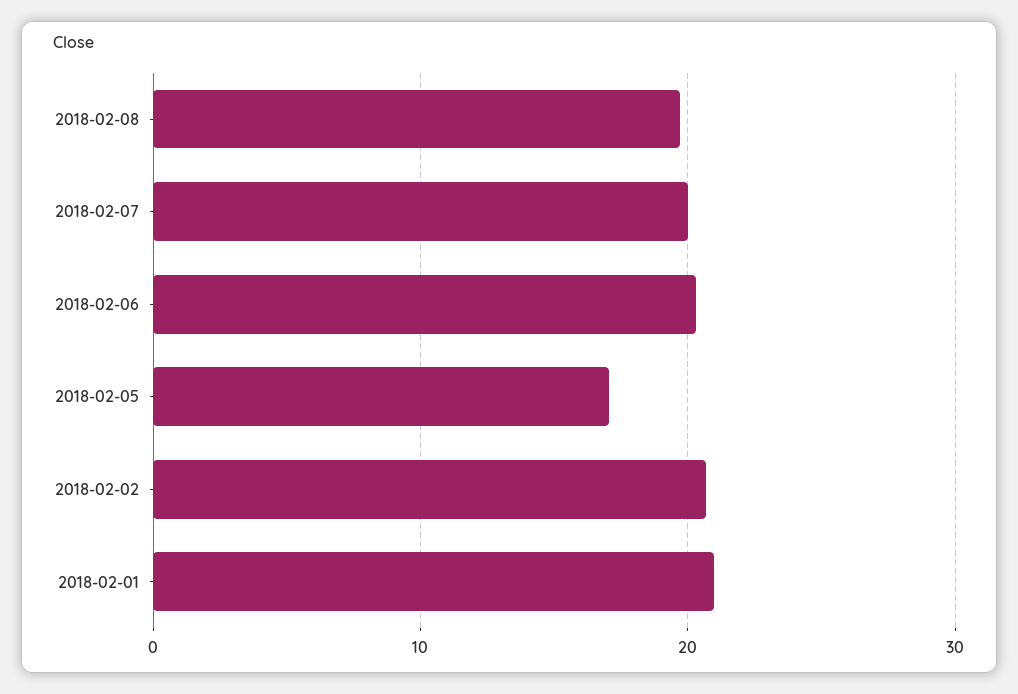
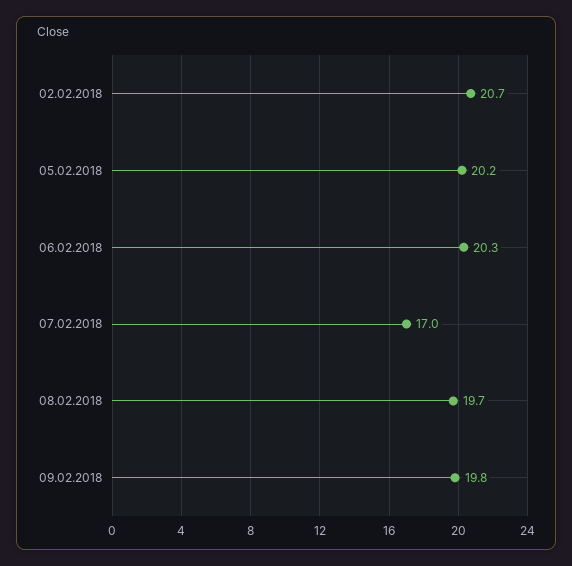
2018-02-07: 20 -> 17
2018-02-05: 17 -> 20.2
2018-02-01: 21 -> none
09.02.2018: none -> 19.8

